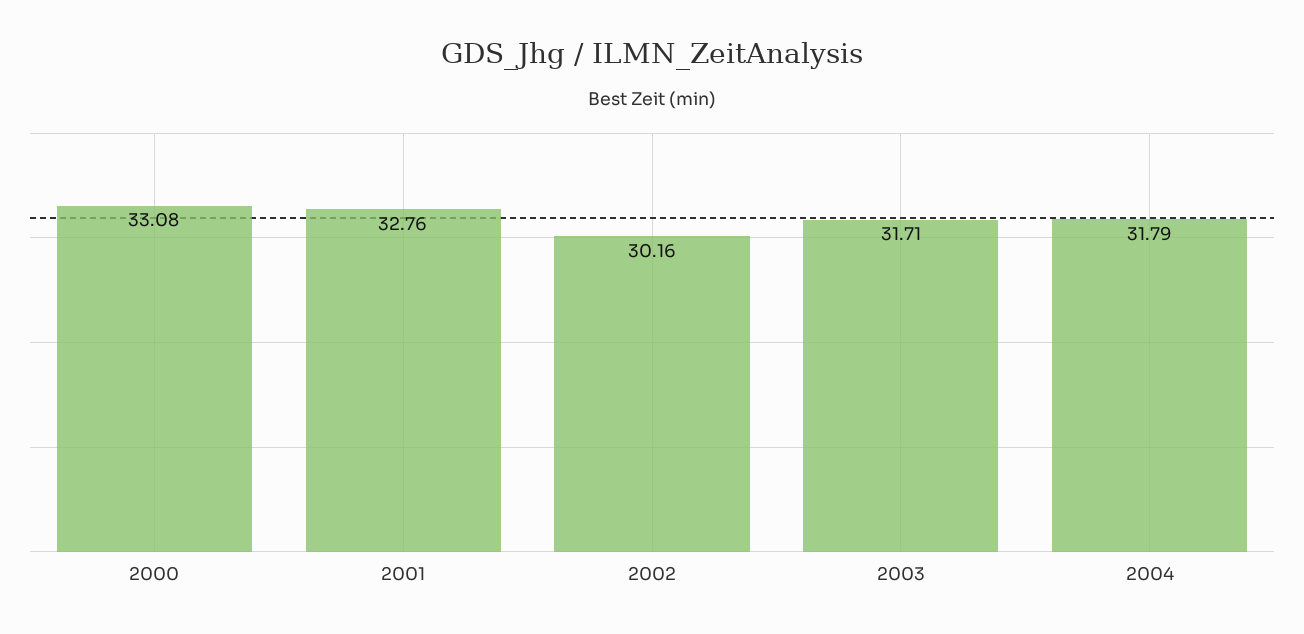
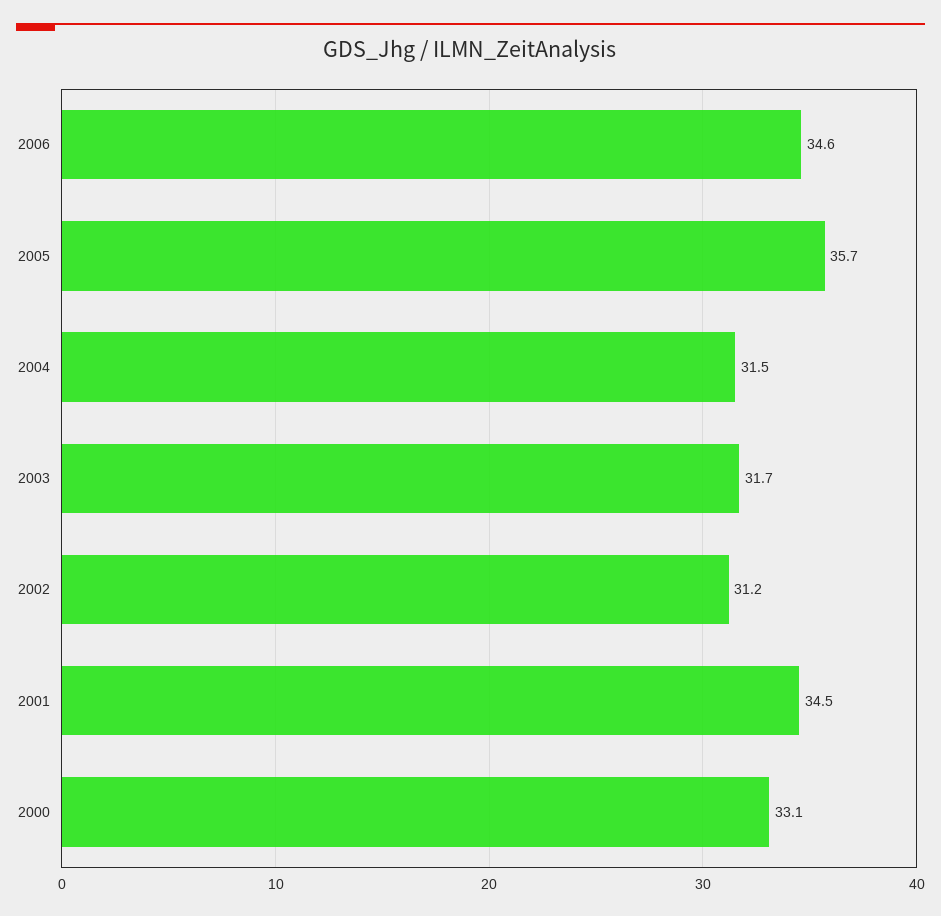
2001: 32.76 -> 34.5
2002: 30.16 -> 31.2
2004: 31.79 -> 31.5
2006: none -> 34.6
2005: none -> 35.7

